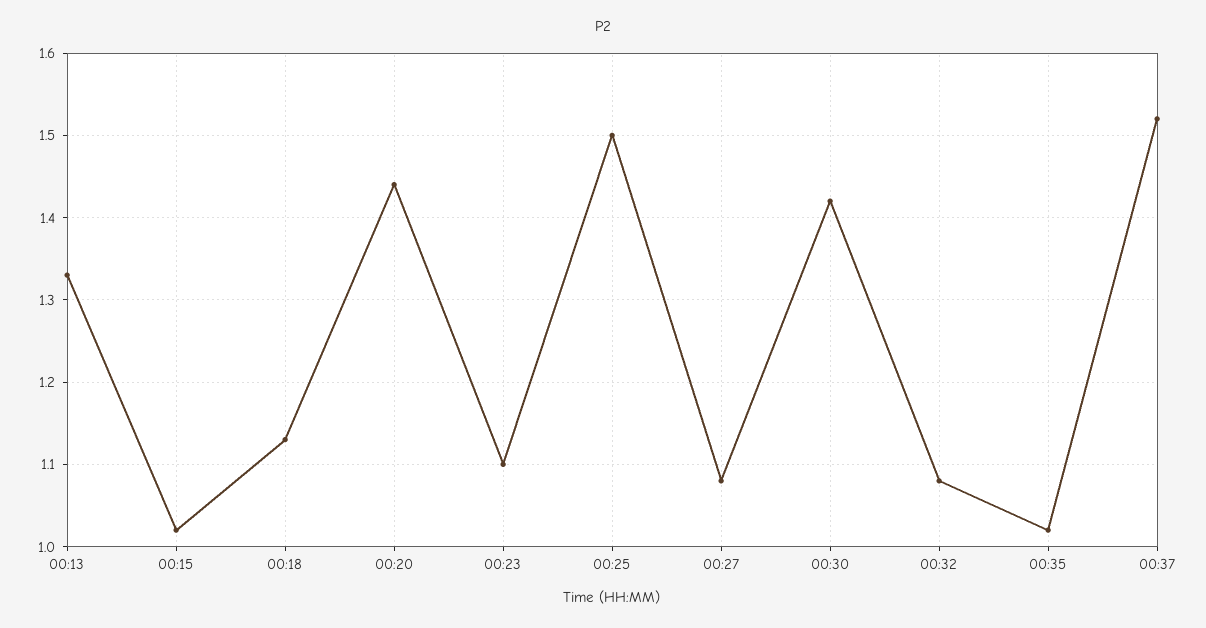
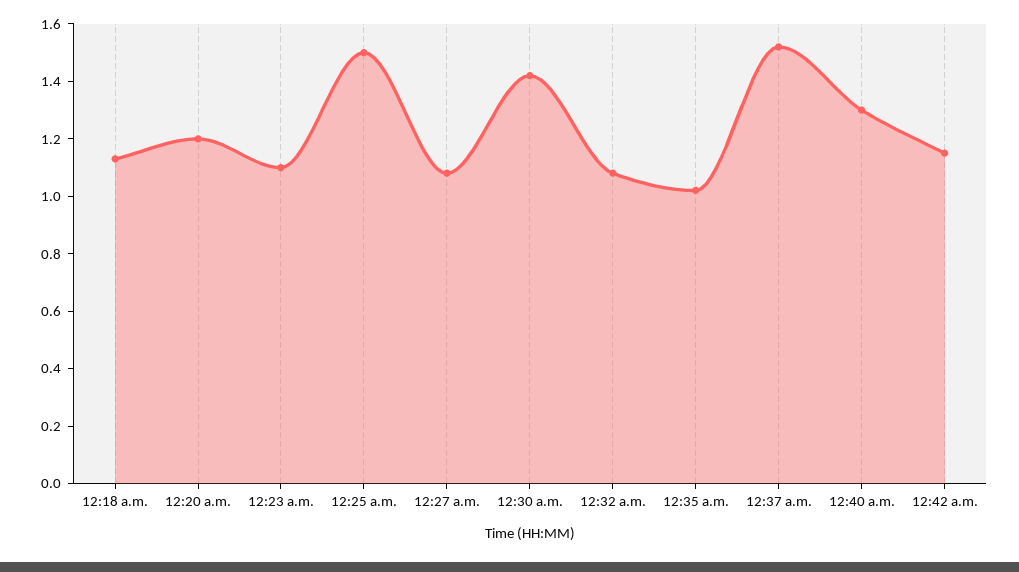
00:13: 1.33 -> none
00:15: 1.02 -> none
00:20: 1.44 -> 1.2
12:40 a.m.: none -> 1.3
12:42 a.m.: none -> 1.15

